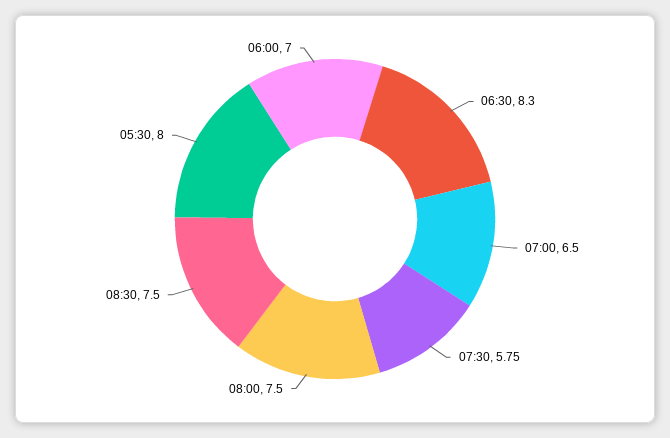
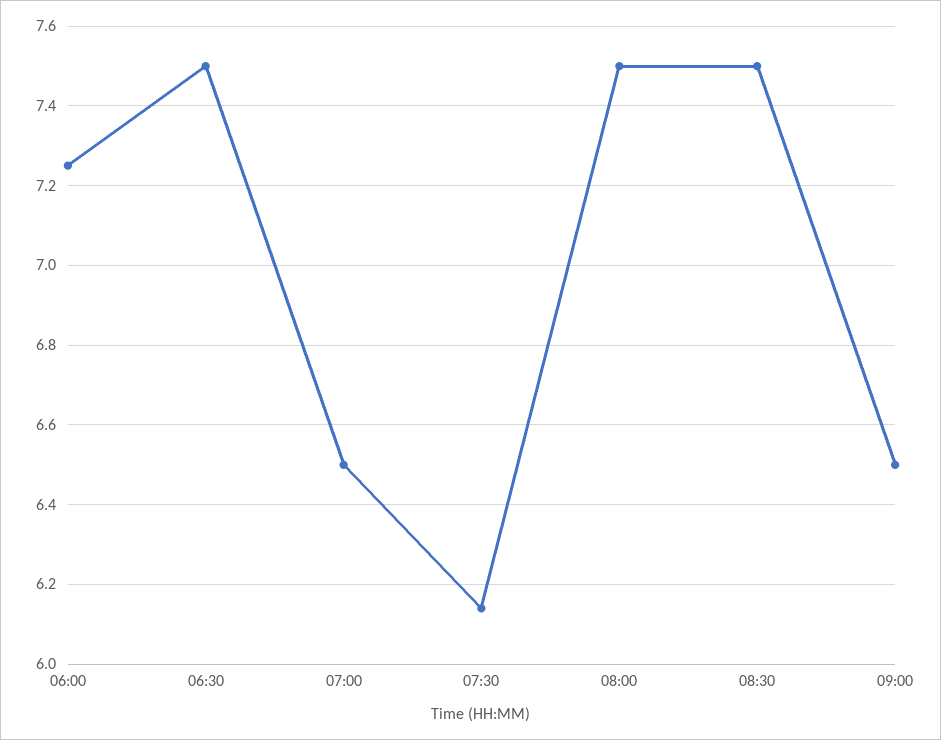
06:30: 8.3 -> 7.5
07:30: 5.75 -> 6.15
05:30: 8 -> none
06:00: 7 -> 7.25
09:00: none -> 6.5

